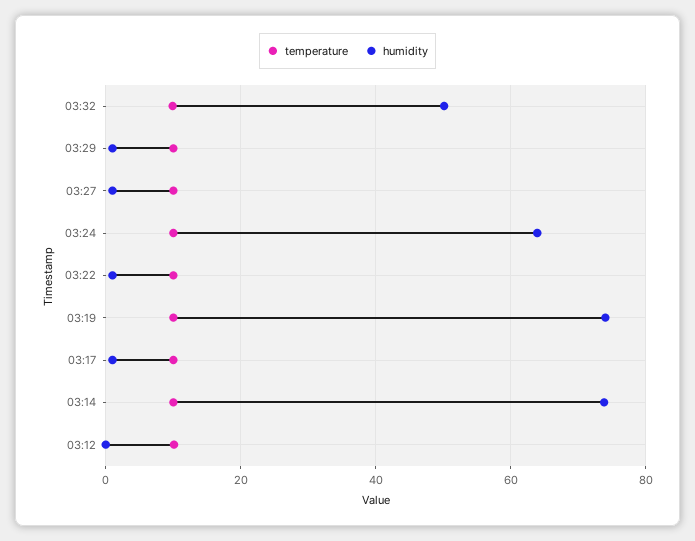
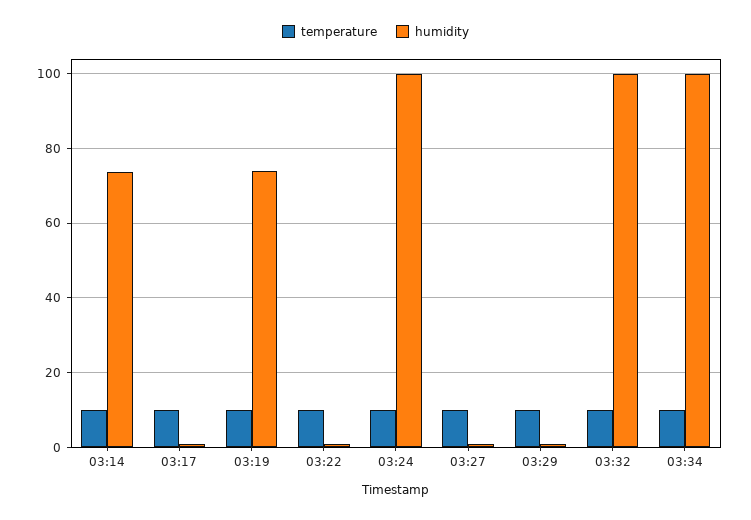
humidity, 03:32: 50 -> 100
humidity, 03:24: 64 -> 100
temperature, 03:12: 10 -> none
humidity, 03:12: 0 -> none
temperature, 03:34: none -> 10
humidity, 03:34: none -> 100

